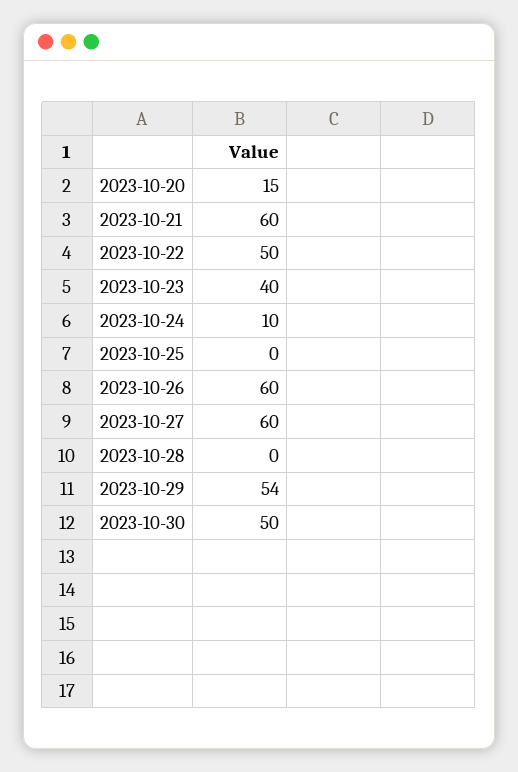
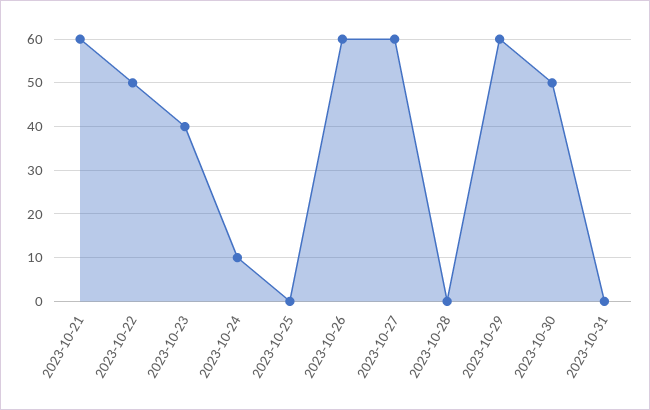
2023-10-20: 15 -> none
2023-10-29: 54 -> 60
2023-10-31: none -> 0

